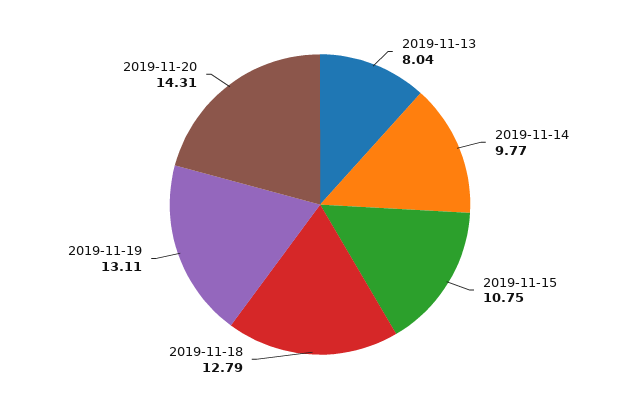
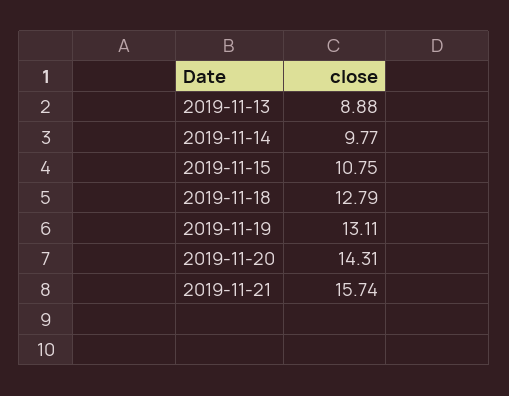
2019-11-13: 8.04 -> 8.88
2019-11-21: none -> 15.74

